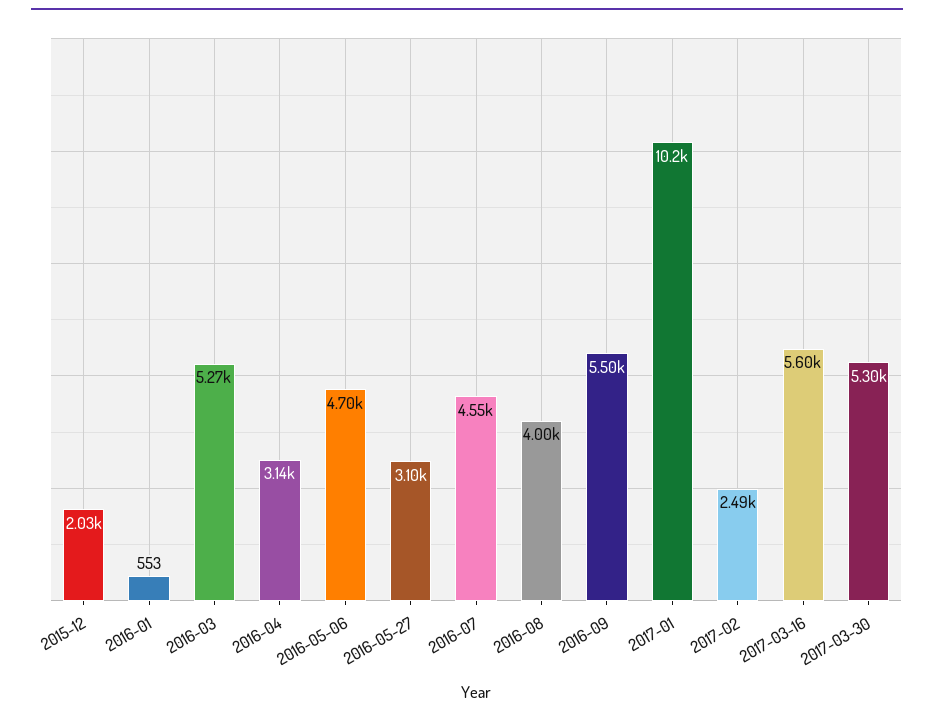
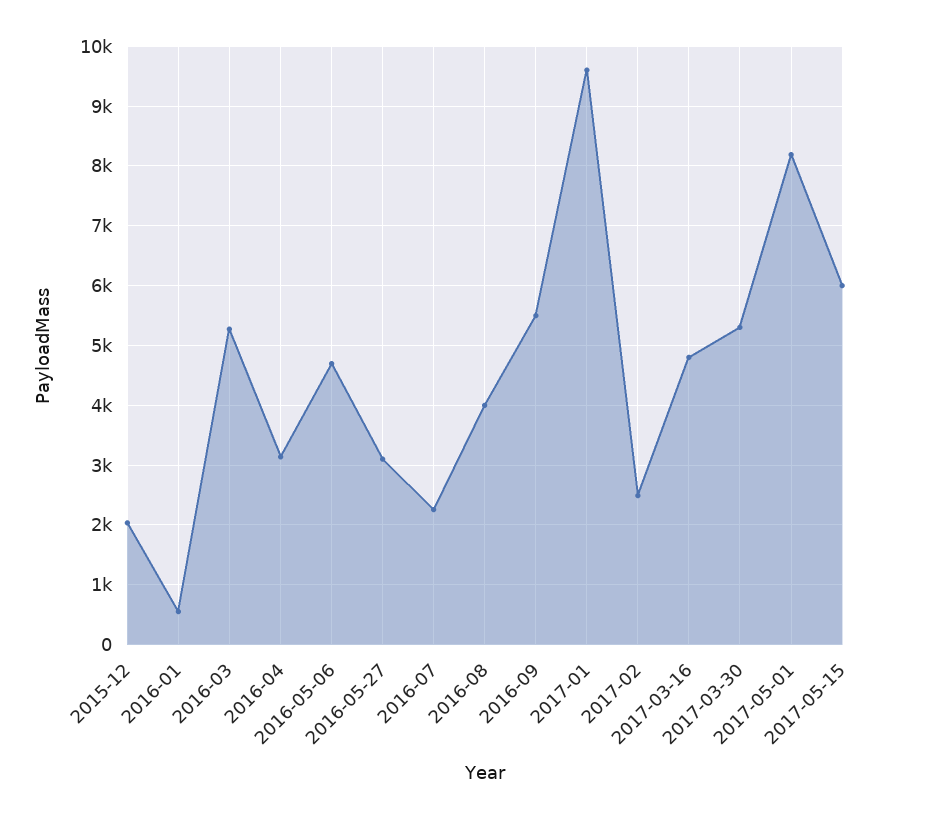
2016-07: 4550 -> 2200
2017-01: 10200 -> 9600
2017-03-16: 5600 -> 4800
2017-05-01: none -> 8200
2017-05-15: none -> 6000

